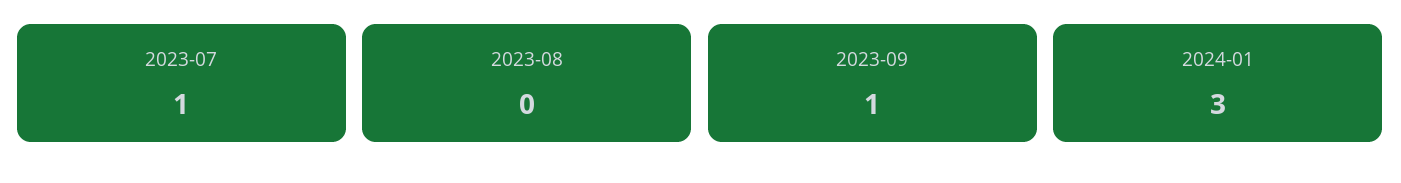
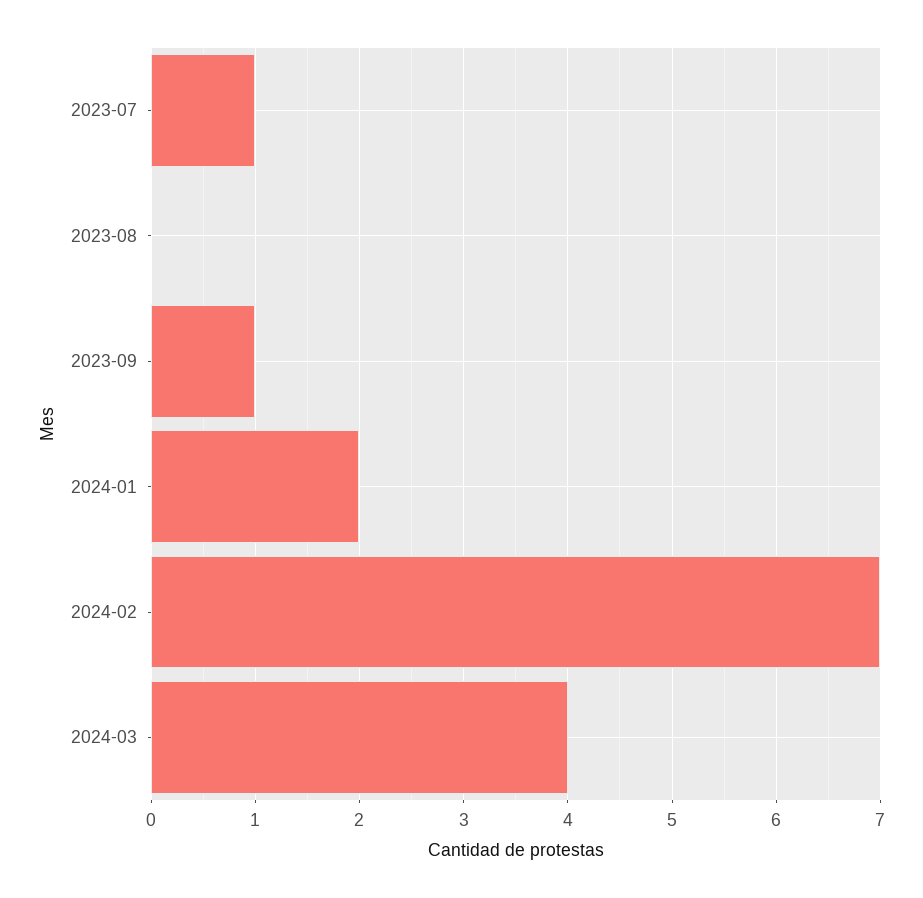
2024-01: 3 -> 2
2024-02: none -> 7
2024-03: none -> 4

